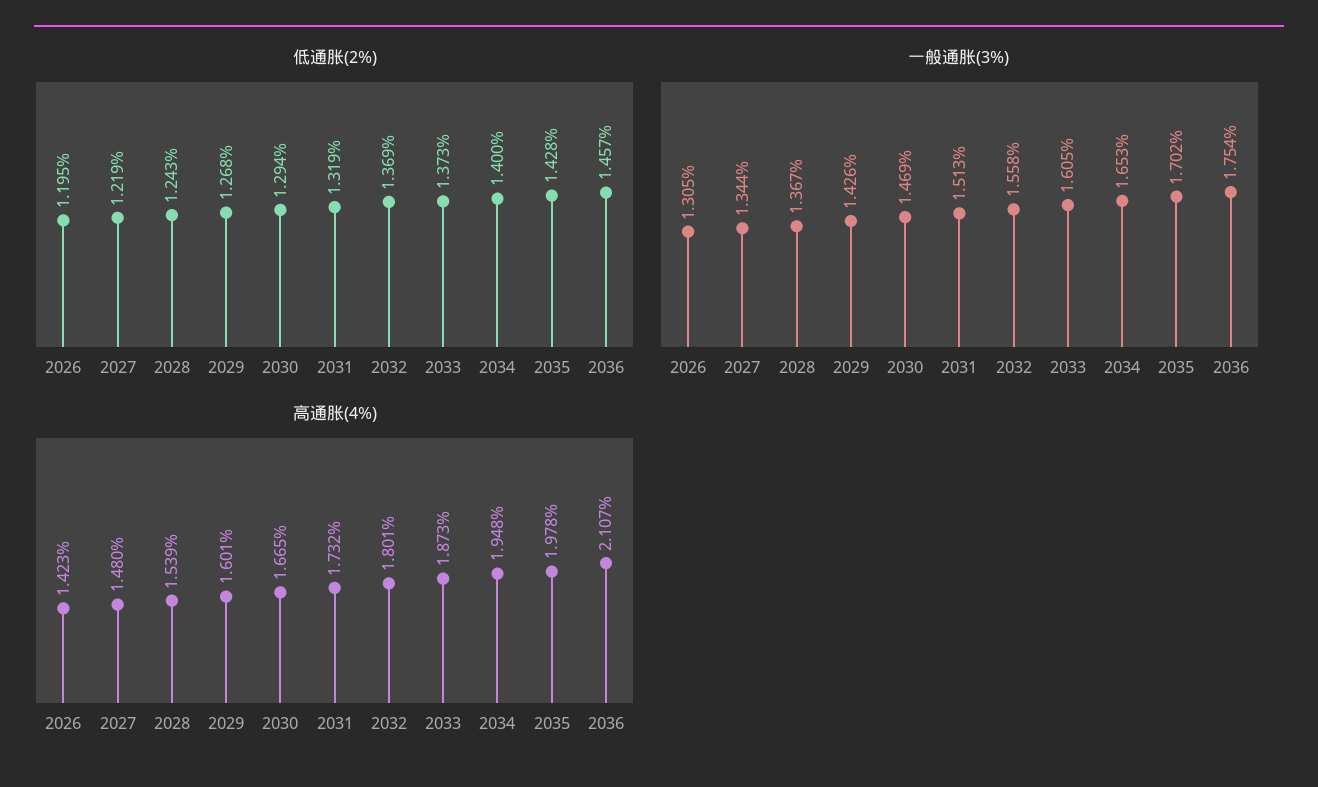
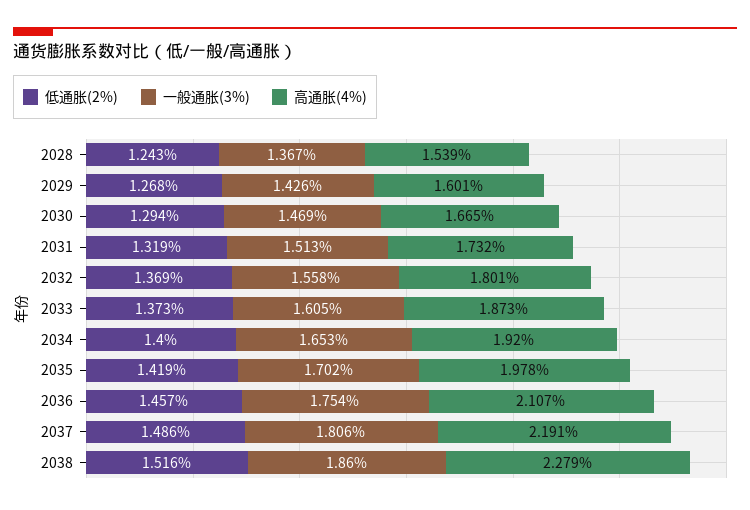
低通胀(2%), 2026: 1.195 -> none
低通胀(2%), 2027: 1.219 -> none
低通胀(2%), 2035: 1.428 -> 1.419
一般通胀(3%), 2026: 1.305 -> none
一般通胀(3%), 2027: 1.344 -> none
高通胀(4%), 2026: 1.423 -> none
高通胀(4%), 2027: 1.48 -> none
高通胀(4%), 2034: 1.948 -> 1.92
低通胀(2%), 2037: none -> 1.486
一般通胀(3%), 2037: none -> 1.806
高通胀(4%), 2037: none -> 2.191
低通胀(2%), 2038: none -> 1.516
一般通胀(3%), 2038: none -> 1.86
高通胀(4%), 2038: none -> 2.279

